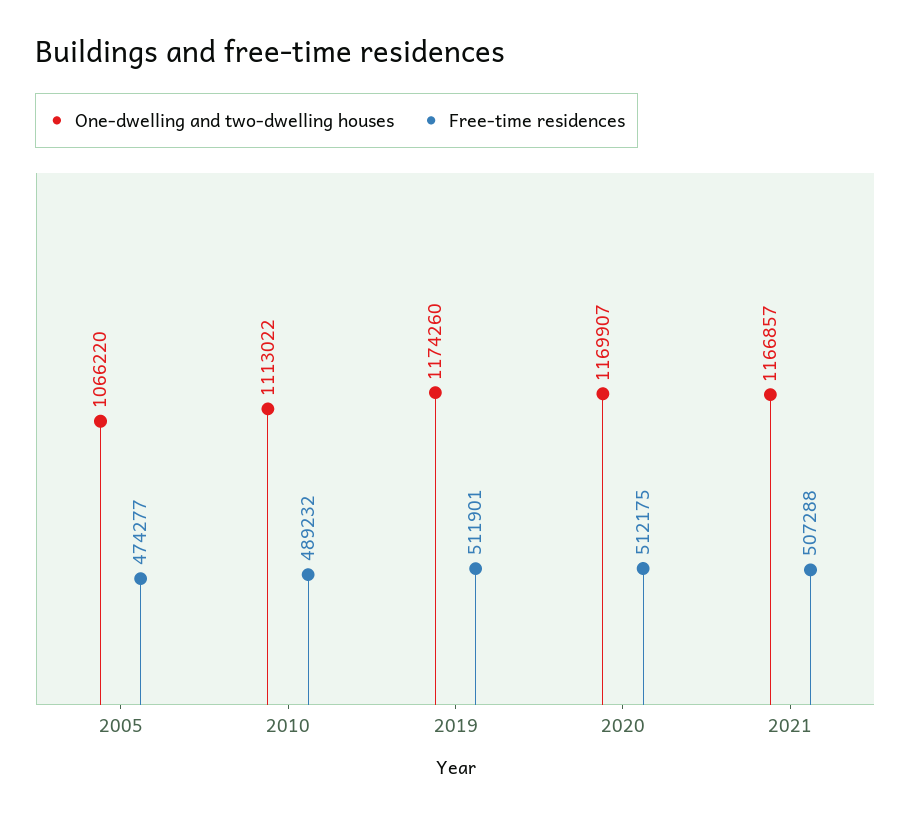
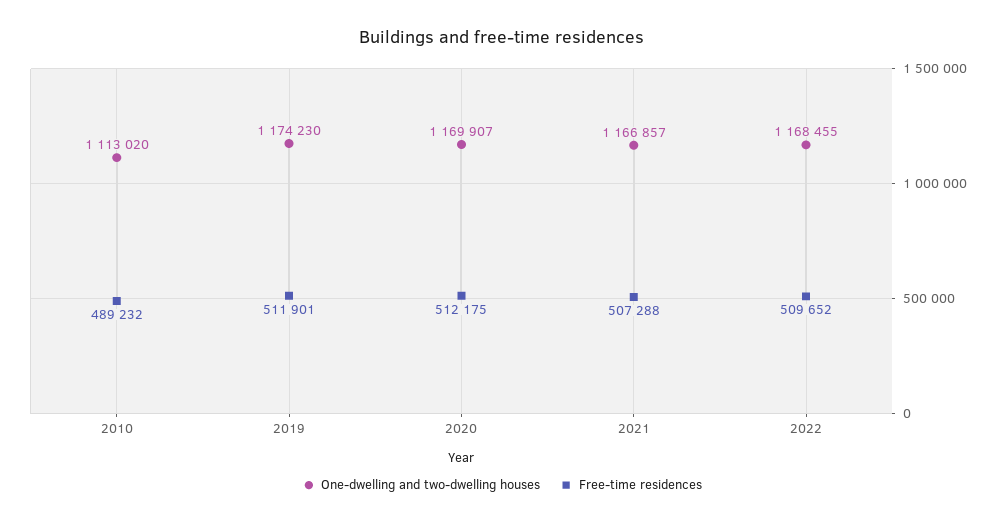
One-dwelling and two-dwelling houses, 2005: 1066220 -> none
Free-time residences, 2005: 474277 -> none
One-dwelling and two-dwelling houses, 2010: 1113022 -> 1113020
One-dwelling and two-dwelling houses, 2019: 1174260 -> 1174230
One-dwelling and two-dwelling houses, 2022: none -> 1168455
Free-time residences, 2022: none -> 509652

